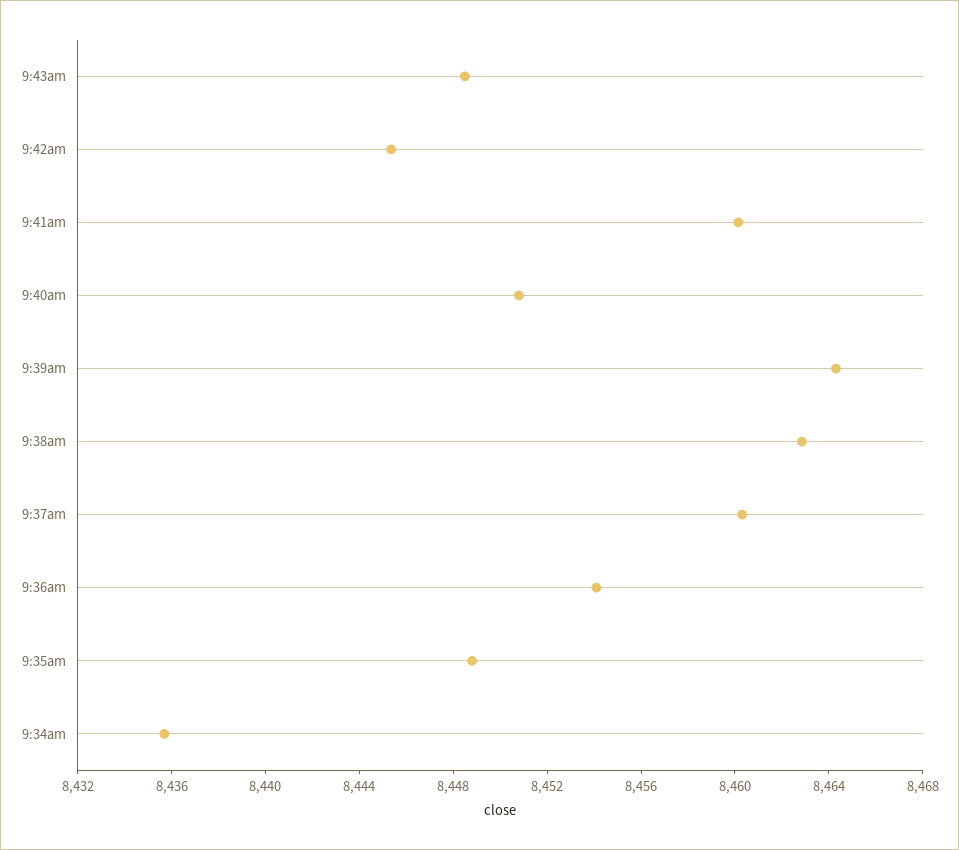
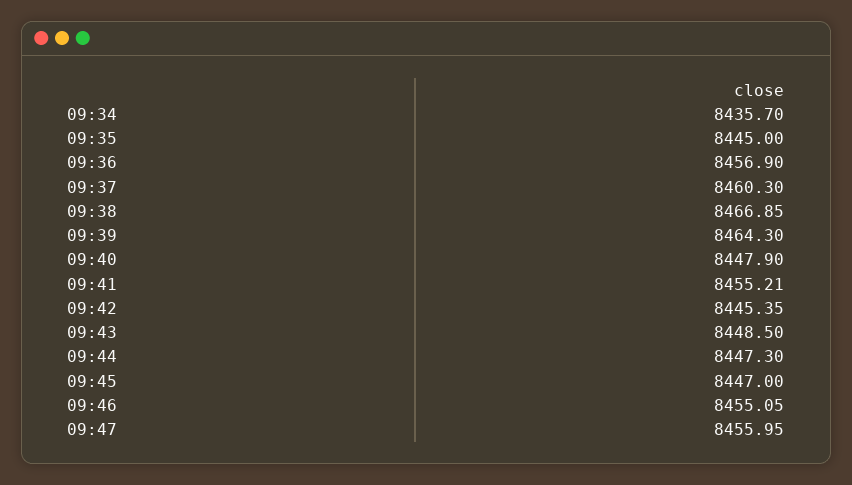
9:41am: 8460 -> 8455.21
9:40am: 8451 -> 8447.9
9:38am: 8463 -> 8466.85
9:36am: 8454 -> 8456.9
9:35am: 8449 -> 8445
09:44: none -> 8447.3
09:45: none -> 8447
09:46: none -> 8455.05
09:47: none -> 8455.95

